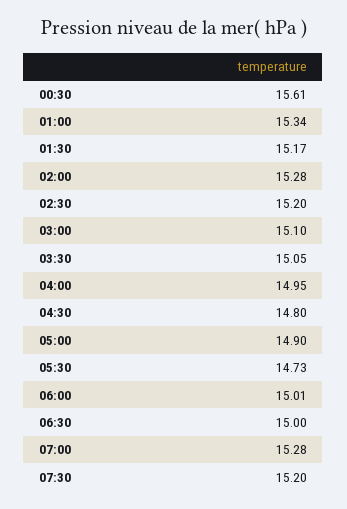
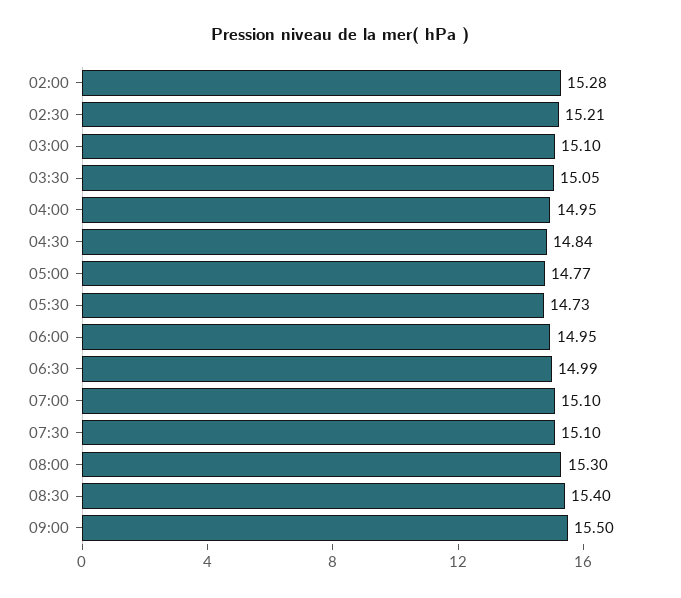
00:30: 15.61 -> none
01:00: 15.34 -> none
01:30: 15.17 -> none
02:30: 15.2 -> 15.21
04:30: 14.8 -> 14.84
05:00: 14.9 -> 14.77
06:00: 15.01 -> 14.95
06:30: 15 -> 14.99
07:00: 15.28 -> 15.1
07:30: 15.2 -> 15.1
08:00: none -> 15.3
08:30: none -> 15.4
09:00: none -> 15.5

